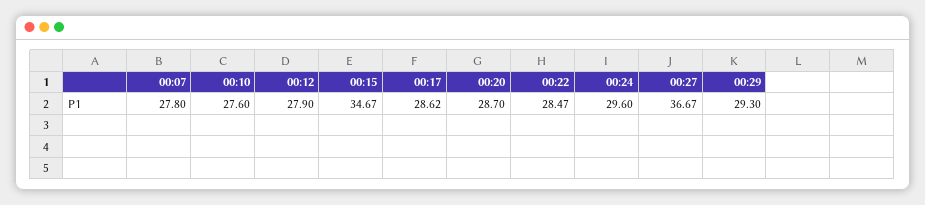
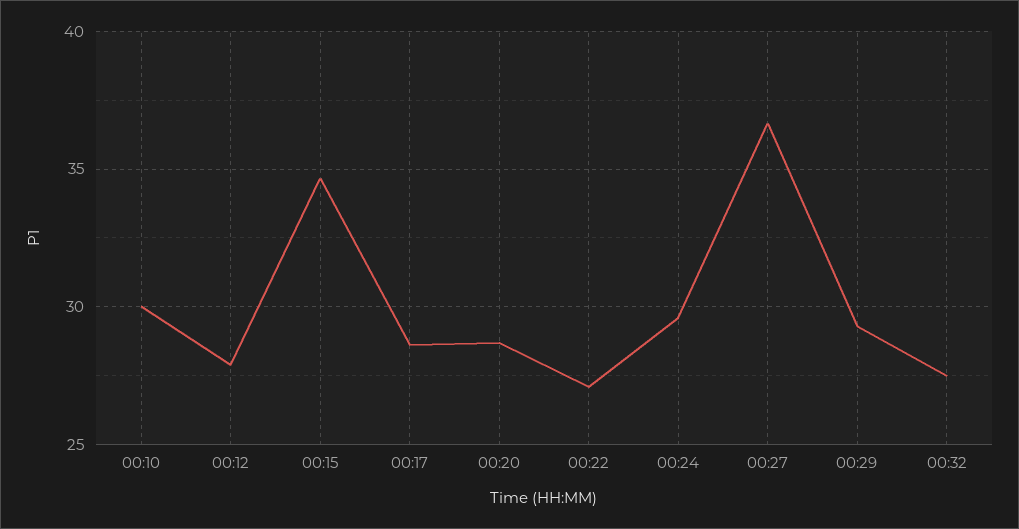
00:07: 27.8 -> none
00:10: 27.6 -> 30
00:22: 28.47 -> 27
00:32: none -> 27.5

